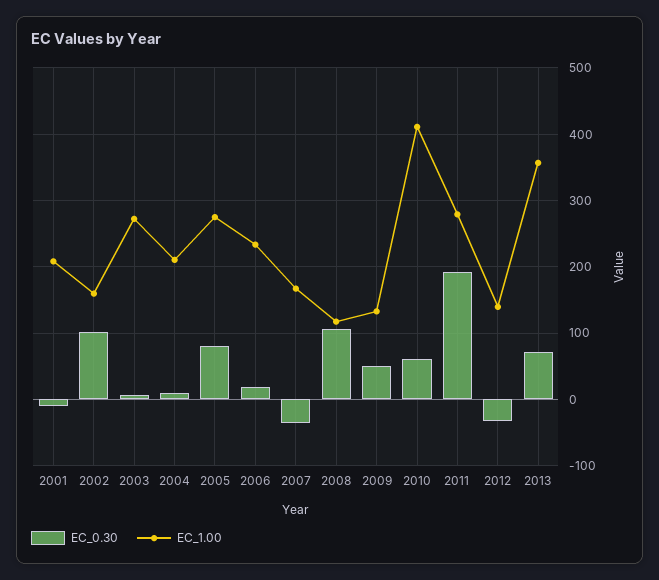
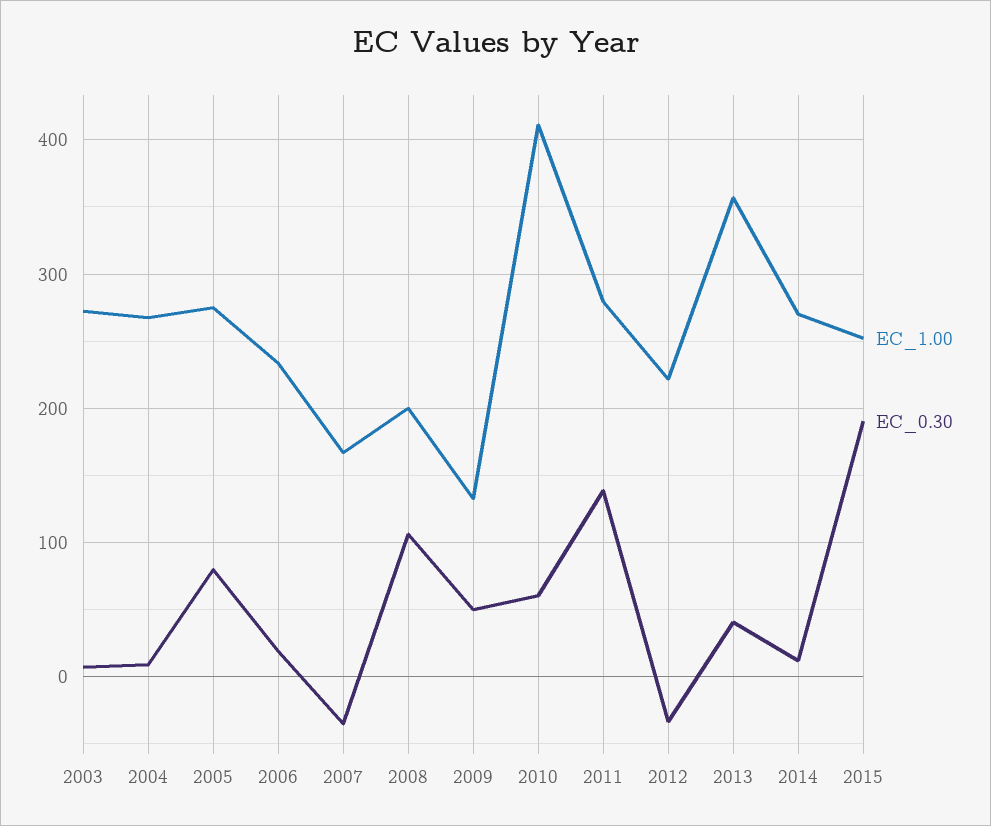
EC_0.30, 2001: -10 -> none
EC_1.00, 2001: 210 -> none
EC_0.30, 2002: 100 -> none
EC_1.00, 2002: 160 -> none
EC_1.00, 2004: 210 -> 270
EC_1.00, 2008: 120 -> 200
EC_0.30, 2011: 190 -> 140
EC_1.00, 2012: 140 -> 220
EC_0.30, 2013: 70 -> 40
EC_1.00, 2014: none -> 270
EC_0.30, 2014: none -> 10
EC_1.00, 2015: none -> 250
EC_0.30, 2015: none -> 190

